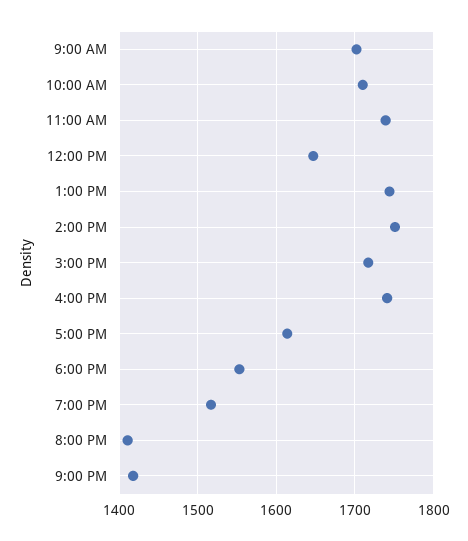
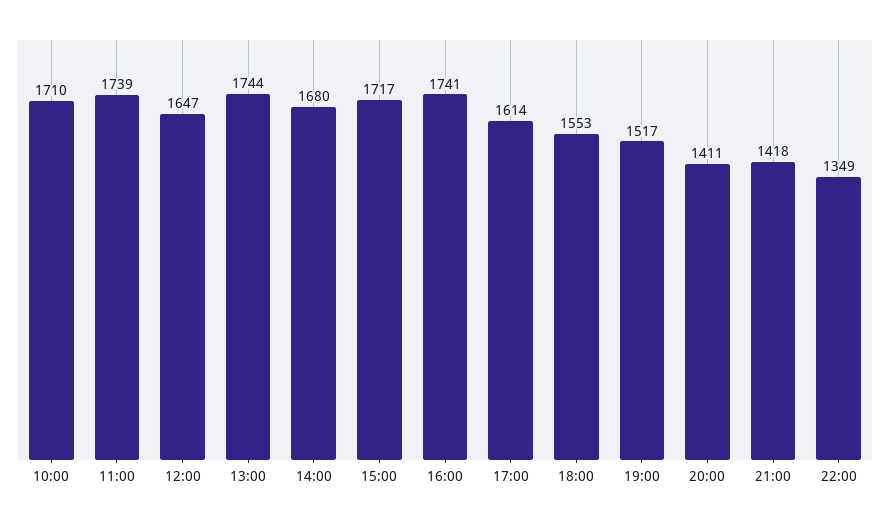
9:00 AM: 1700 -> none
2:00 PM: 1750 -> 1680
22:00: none -> 1349

